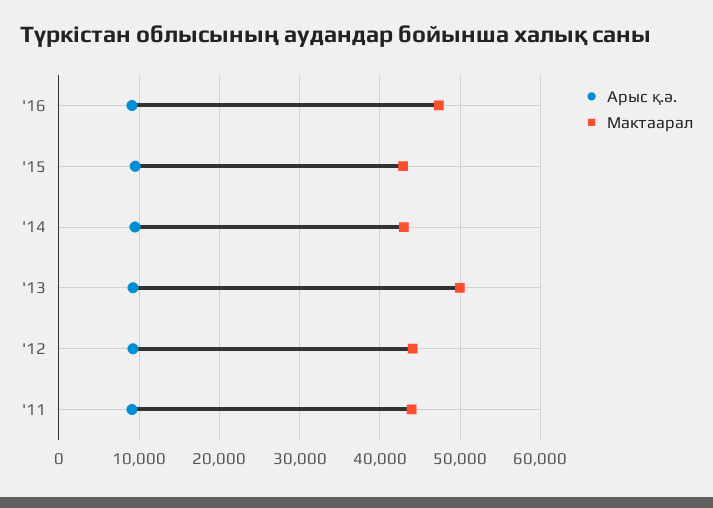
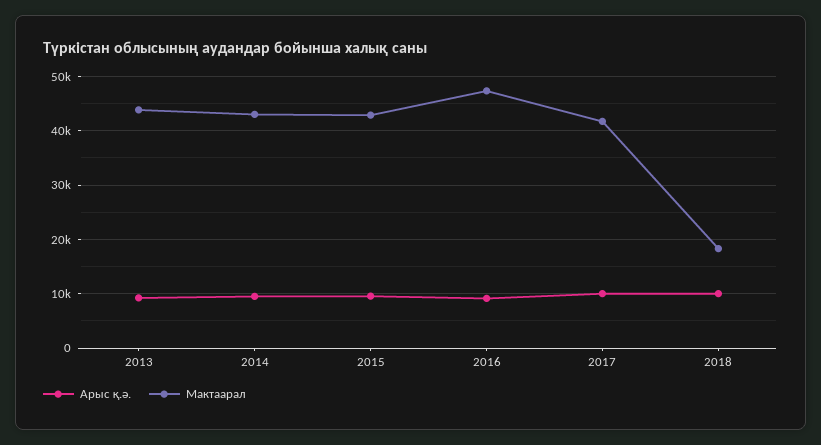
Мактаарал, '13: 50000 -> 44000
Арыс қ.ә., '12: 9000 -> none
Мактаарал, '12: 44000 -> none
Арыс қ.ә., '11: 9000 -> none
Мактаарал, '11: 44000 -> none
Арыс қ.ә., 2017: none -> 10000
Мактаарал, 2017: none -> 42000
Арыс қ.ә., 2018: none -> 10000
Мактаарал, 2018: none -> 18000

